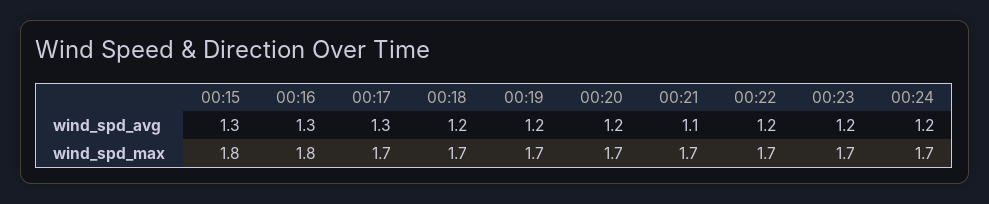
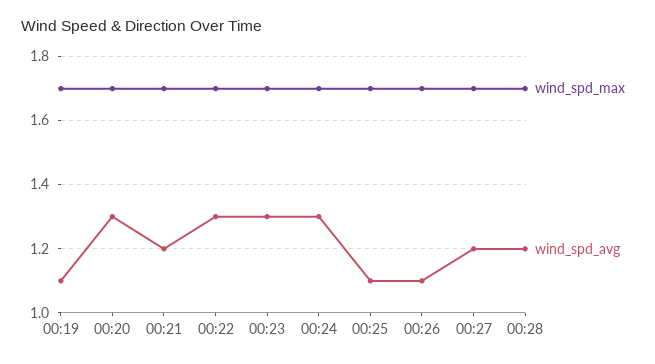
wind_spd_avg, 00:15: 1.3 -> none
wind_spd_avg, 00:16: 1.3 -> none
wind_spd_avg, 00:17: 1.3 -> none
wind_spd_avg, 00:18: 1.2 -> none
wind_spd_avg, 00:19: 1.2 -> 1.1
wind_spd_avg, 00:20: 1.2 -> 1.3
wind_spd_avg, 00:21: 1.1 -> 1.2
wind_spd_avg, 00:22: 1.2 -> 1.3
wind_spd_avg, 00:23: 1.2 -> 1.3
wind_spd_avg, 00:24: 1.2 -> 1.3
wind_spd_max, 00:15: 1.8 -> none
wind_spd_max, 00:16: 1.8 -> none
wind_spd_max, 00:17: 1.7 -> none
wind_spd_max, 00:18: 1.7 -> none
wind_spd_max, 00:25: none -> 1.7
wind_spd_avg, 00:25: none -> 1.1
wind_spd_max, 00:26: none -> 1.7
wind_spd_avg, 00:26: none -> 1.1
wind_spd_max, 00:27: none -> 1.7
wind_spd_avg, 00:27: none -> 1.2
wind_spd_max, 00:28: none -> 1.7
wind_spd_avg, 00:28: none -> 1.2

